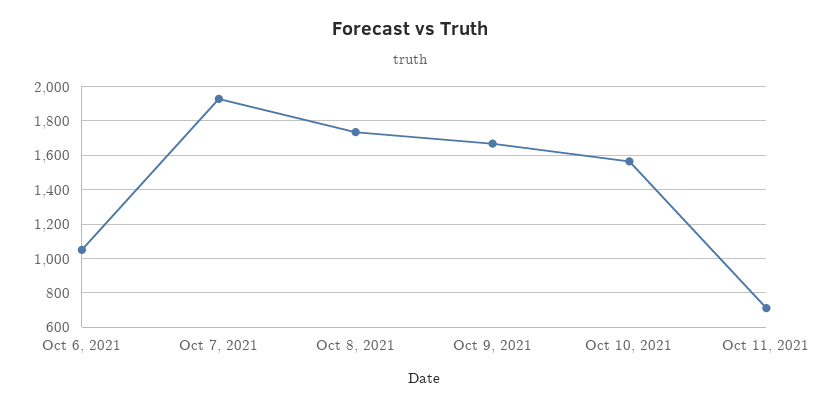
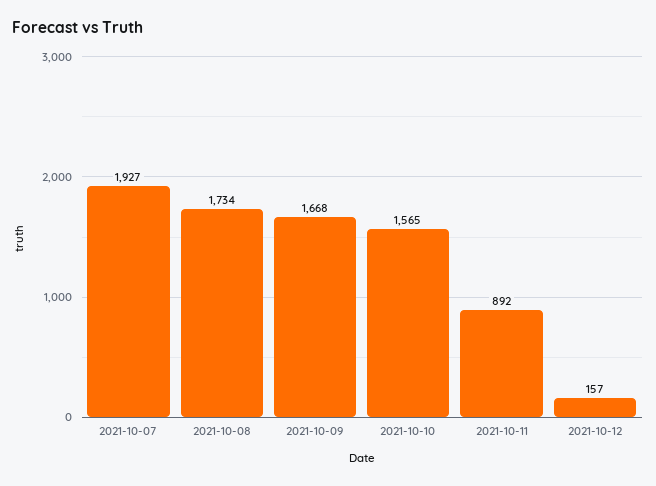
Oct 6, 2021: 1050 -> none
Oct 11, 2021: 700 -> 892
2021-10-12: none -> 157

